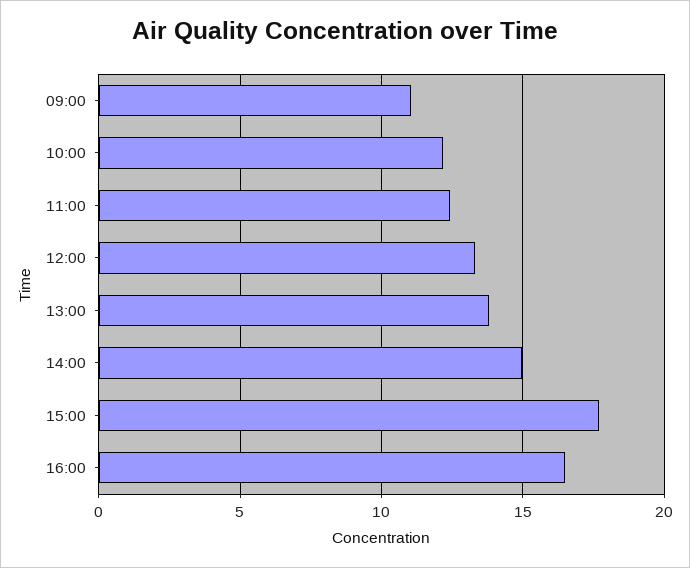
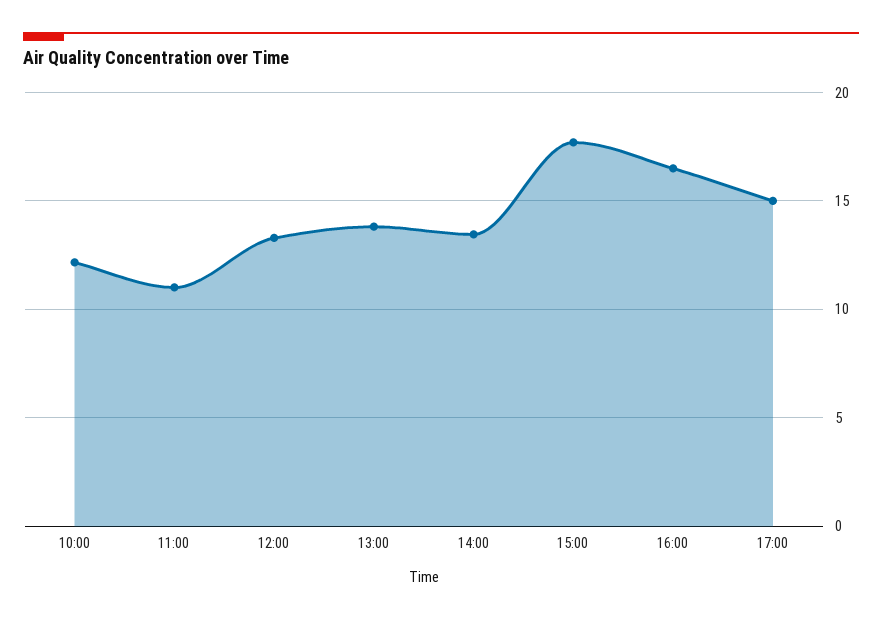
09:00: 11 -> none
11:00: 12.5 -> 11
14:00: 15 -> 13.5
17:00: none -> 15

